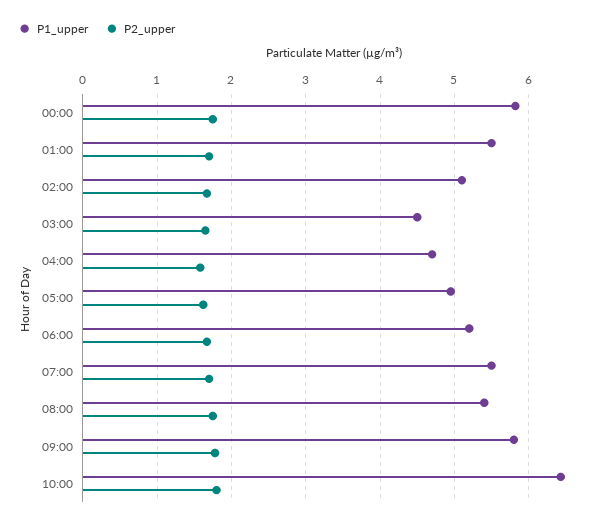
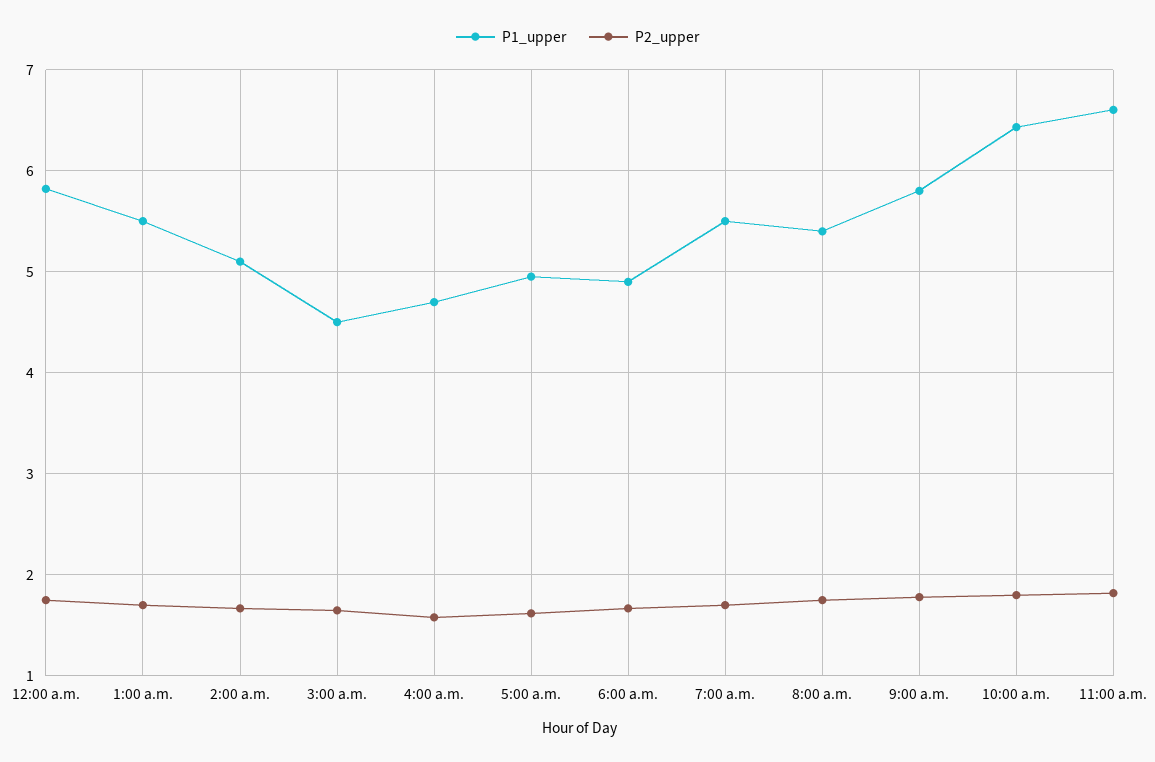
P1_upper, 06:00: 5.2 -> 4.9
P1_upper, 11:00 a.m.: none -> 6.6
P2_upper, 11:00 a.m.: none -> 1.8

